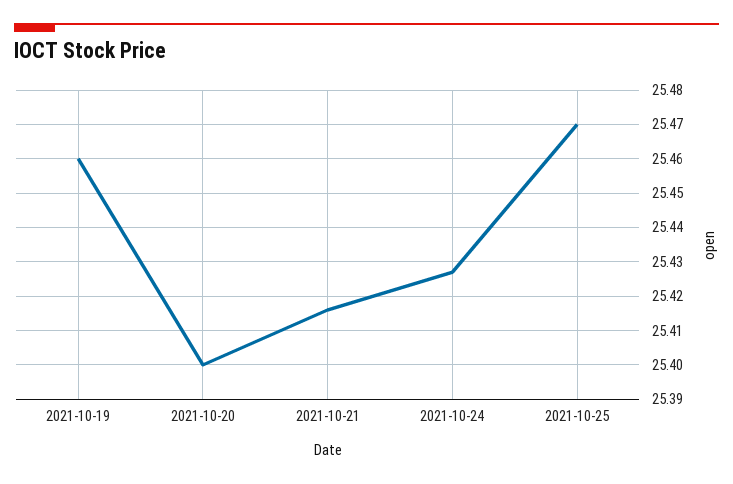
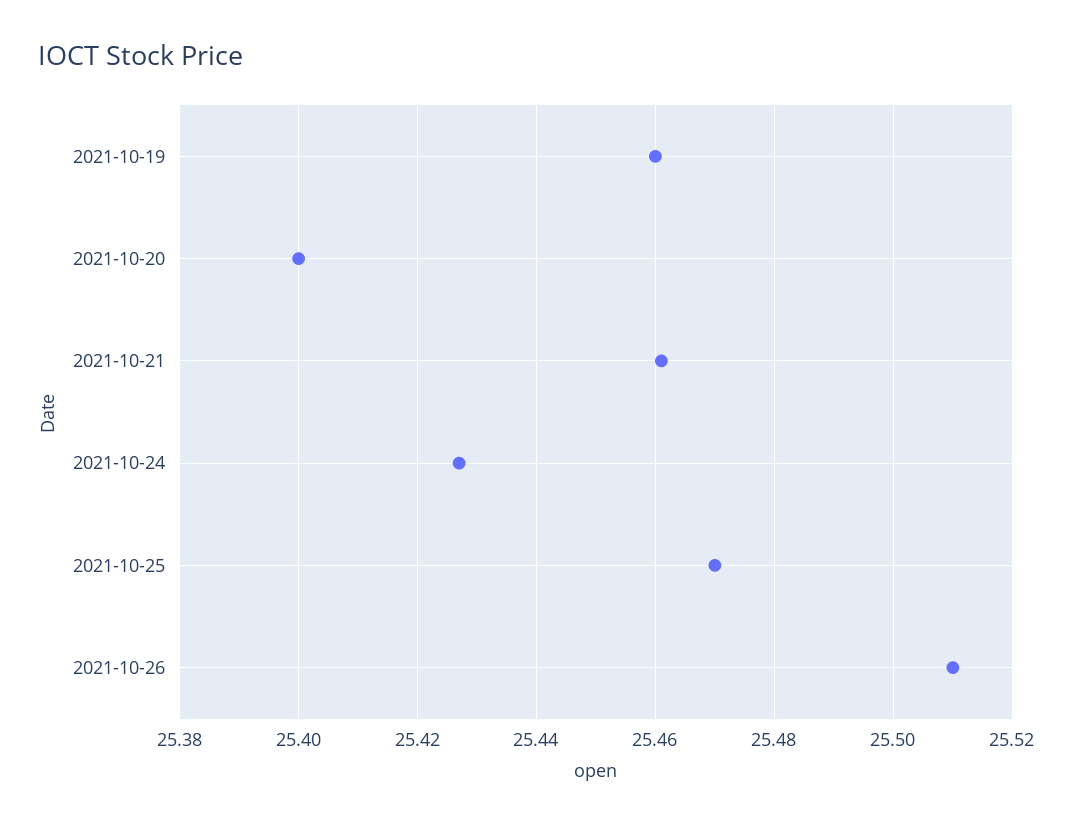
2021-10-21: 25.415 -> 25.46
2021-10-26: none -> 25.51

